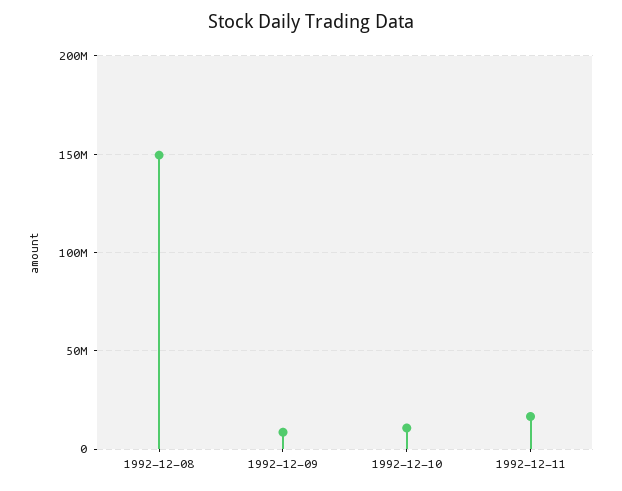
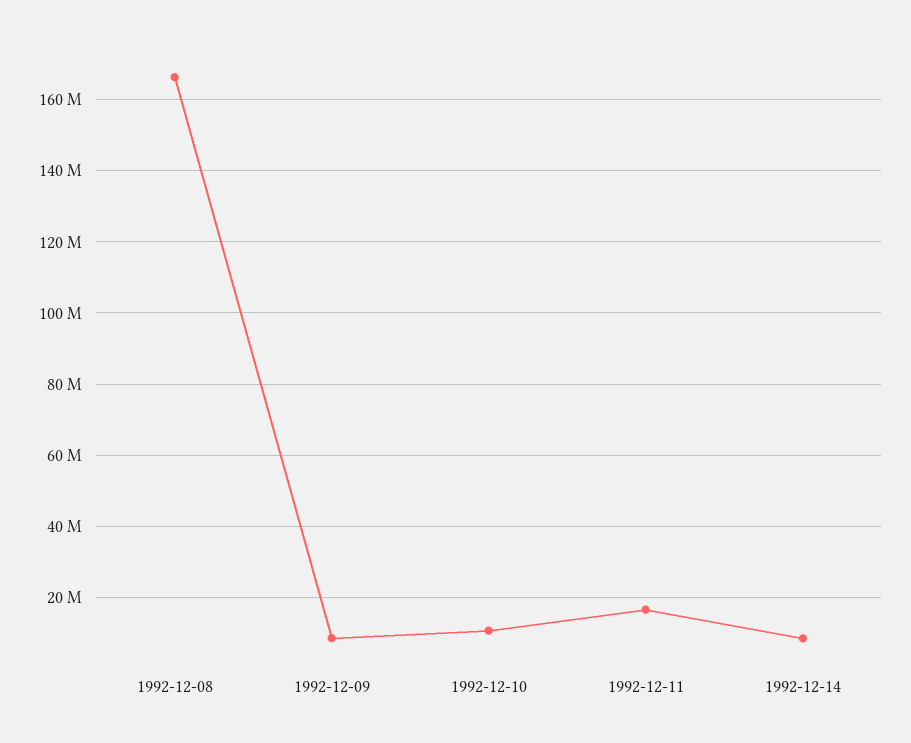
1992-12-08: 150000000 -> 166000000
1992-12-14: none -> 8000000

